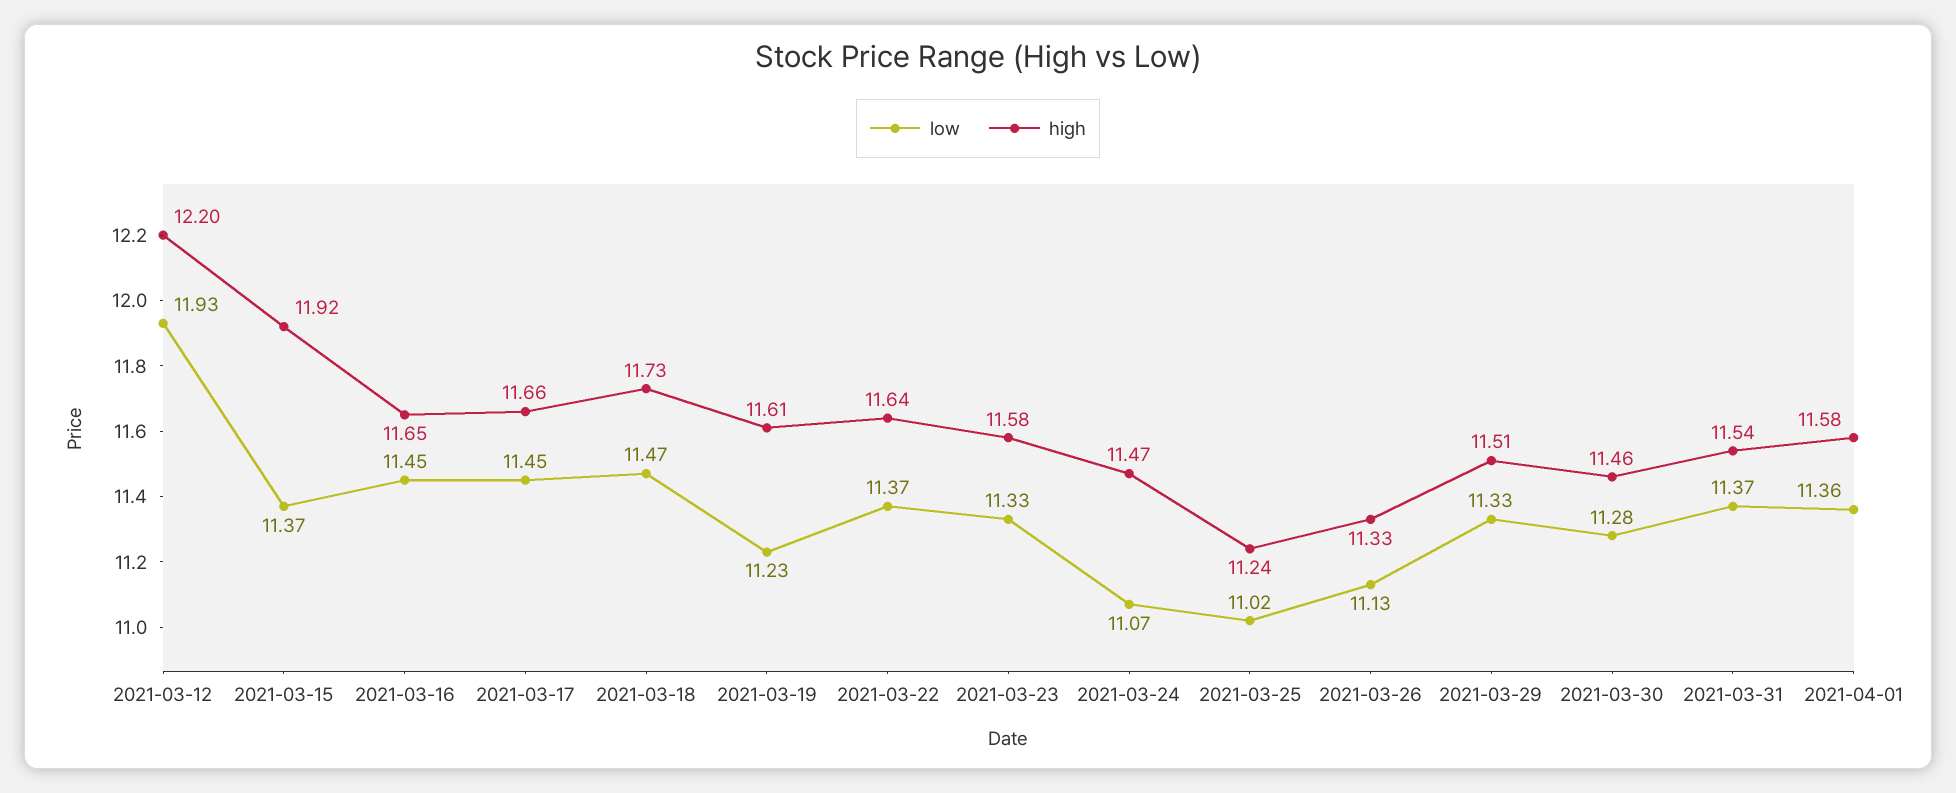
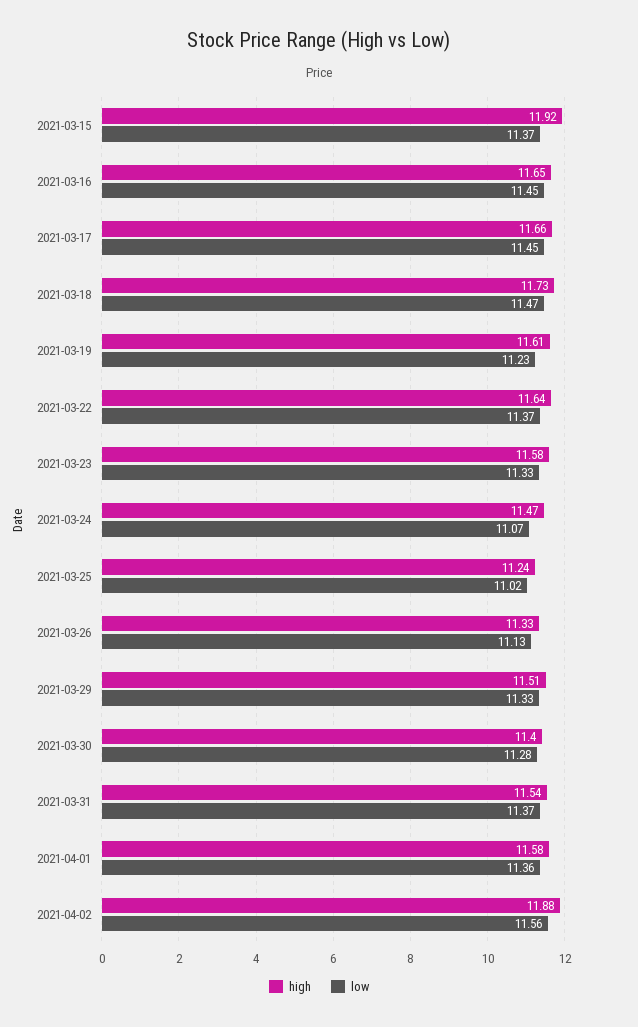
low, 2021-03-12: 11.93 -> none
high, 2021-03-12: 12.2 -> none
high, 2021-03-30: 11.46 -> 11.4
high, 2021-04-02: none -> 11.88
low, 2021-04-02: none -> 11.56

